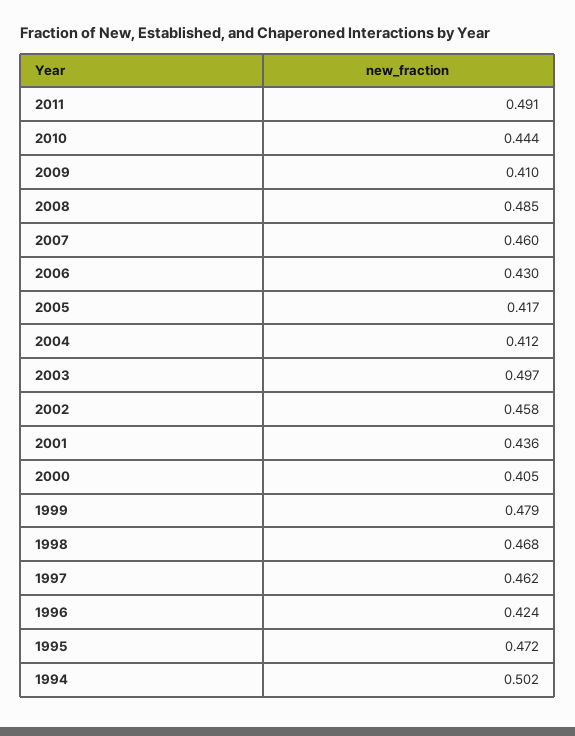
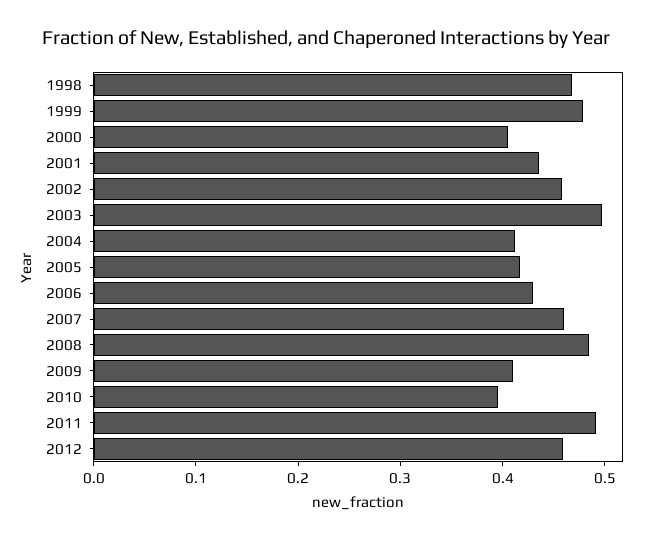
2010: 0.444 -> 0.4
1997: 0.462 -> none
1996: 0.424 -> none
1995: 0.472 -> none
1994: 0.502 -> none
2012: none -> 0.46

